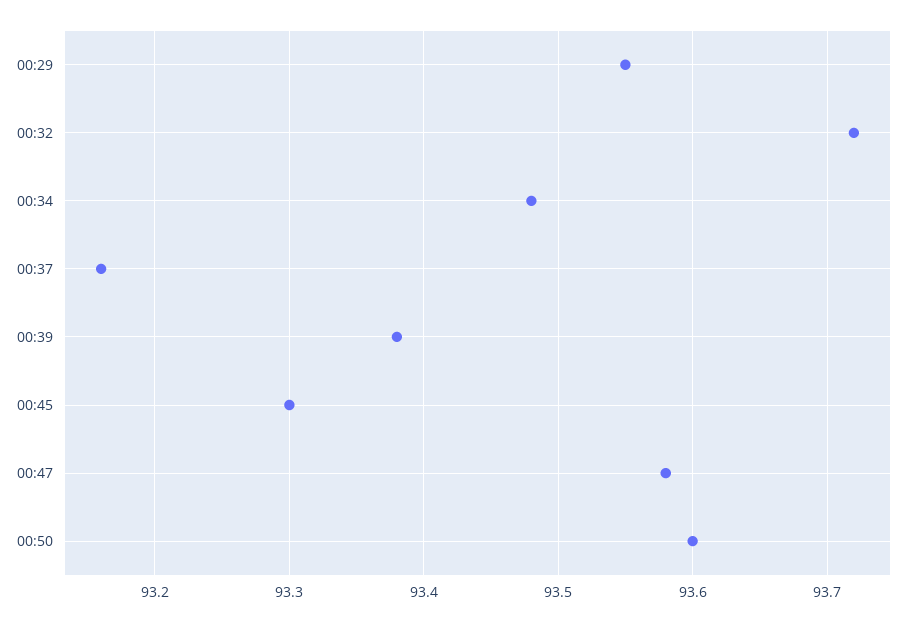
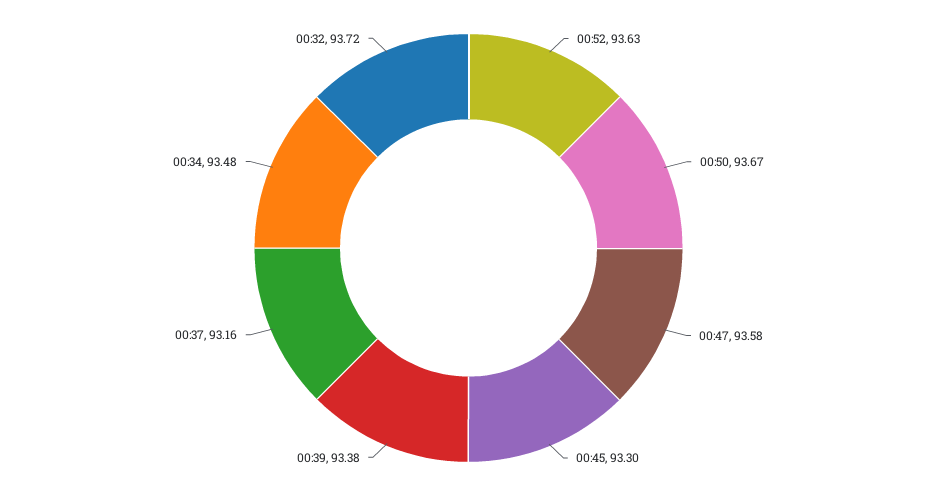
00:29: 93.55 -> none
00:50: 93.6 -> 93.67
00:52: none -> 93.63

